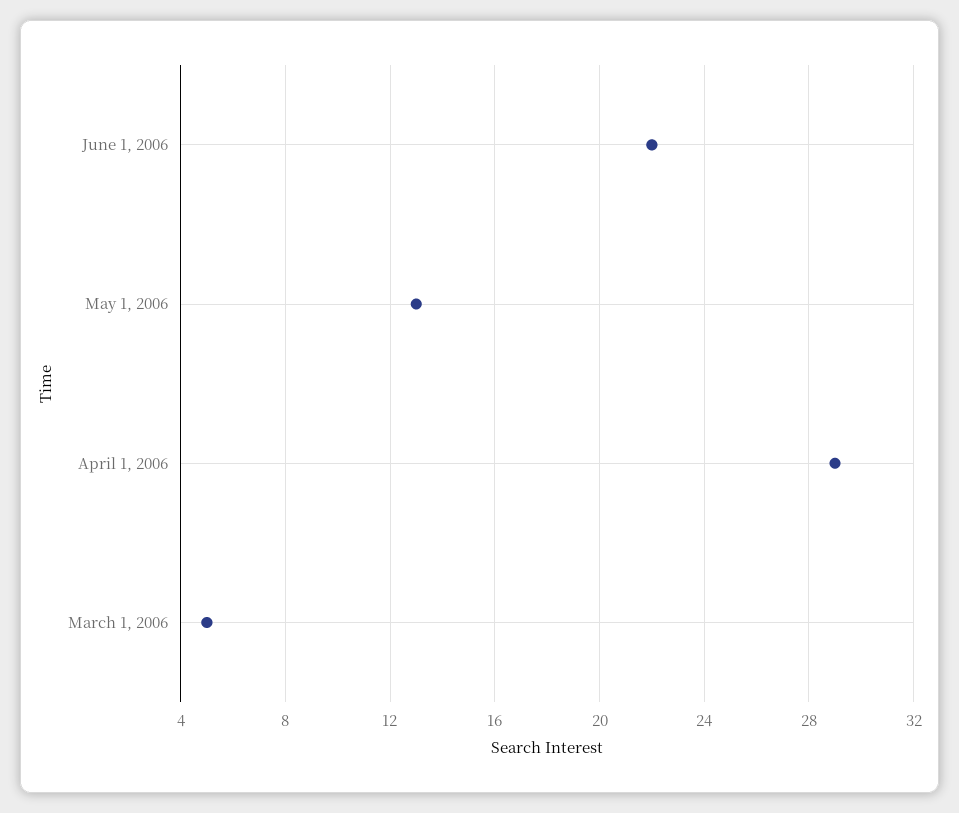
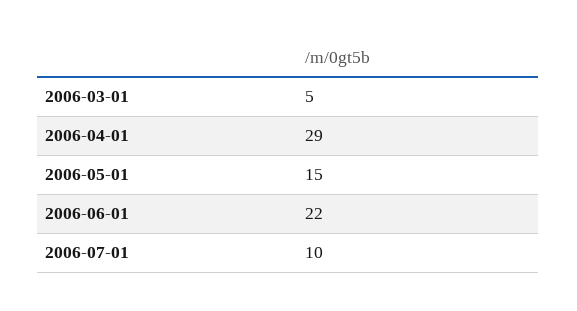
May 1, 2006: 13 -> 15
2006-07-01: none -> 10

